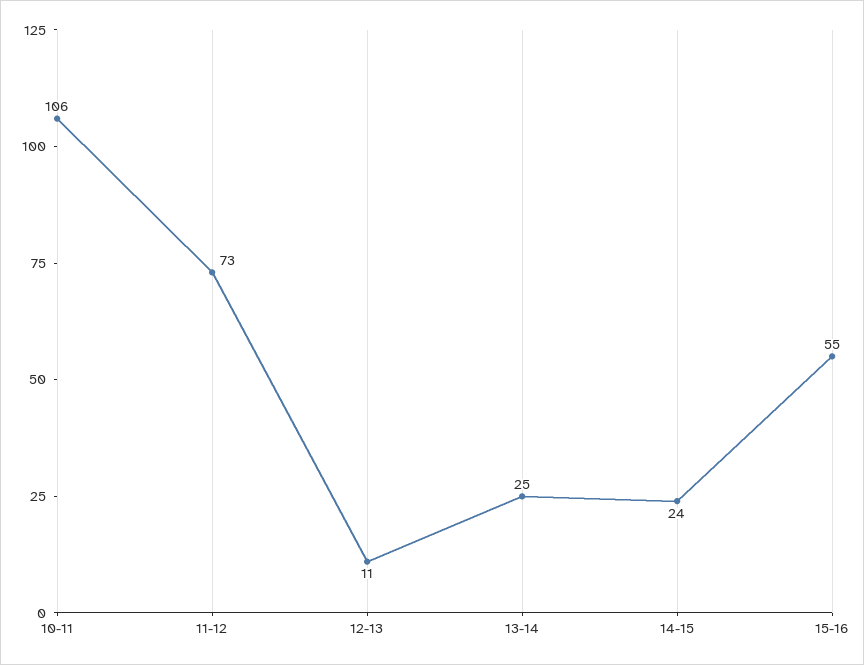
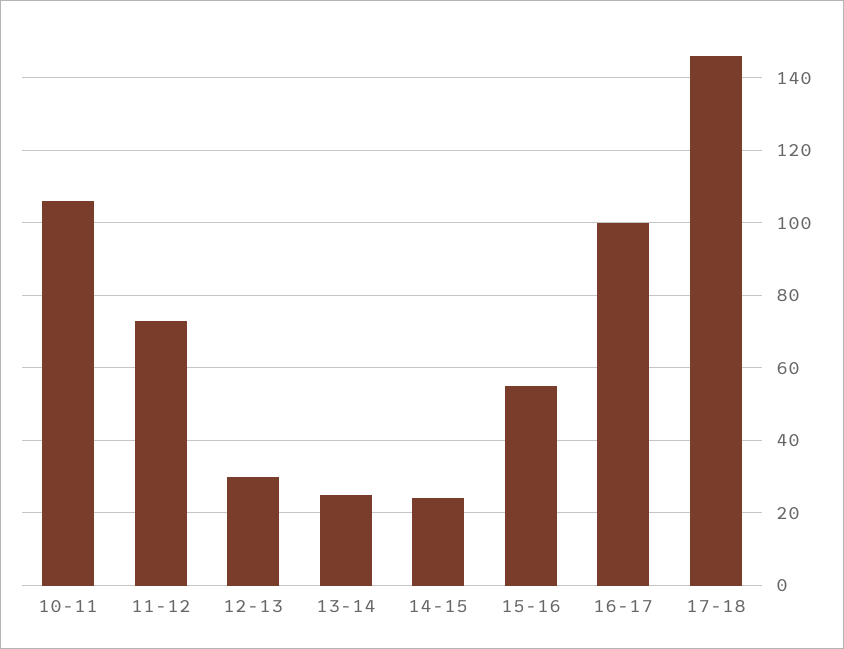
12-13: 11 -> 30
16-17: none -> 100
17-18: none -> 145

